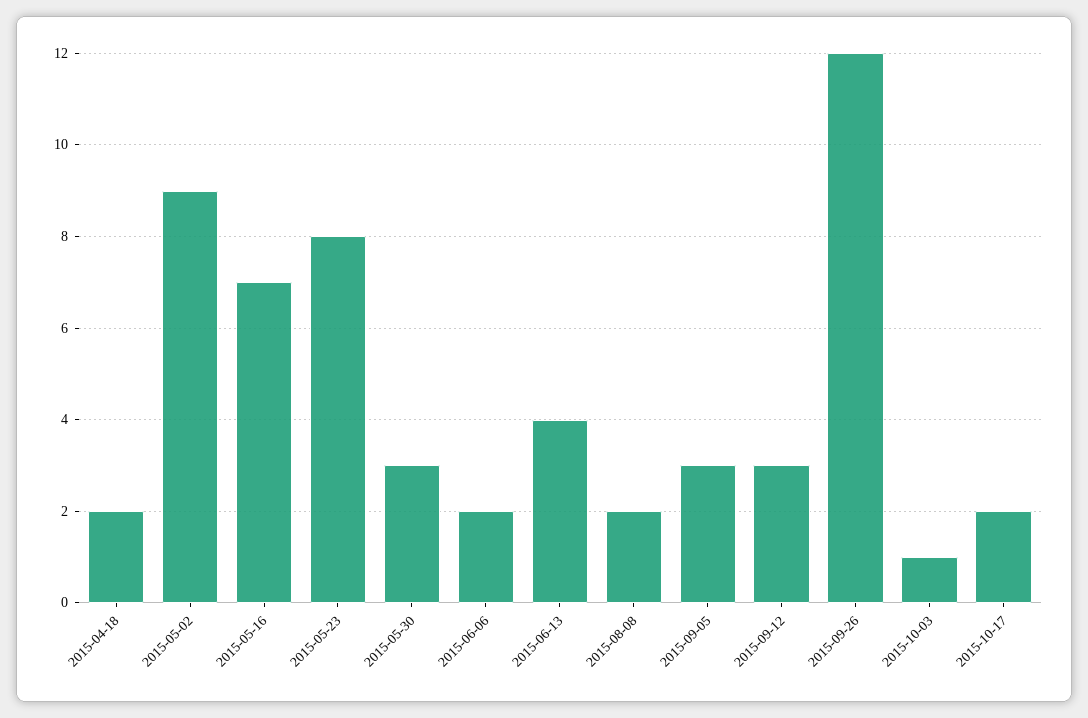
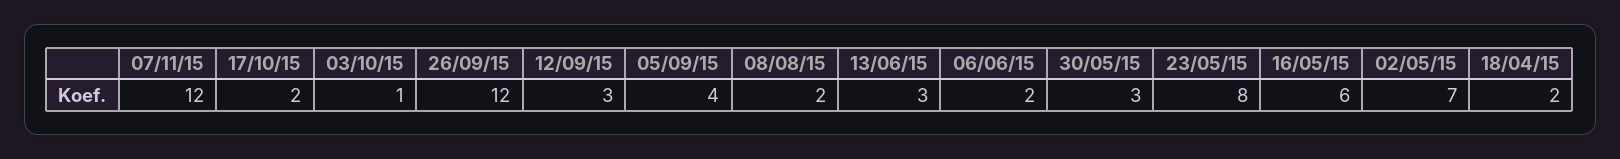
2015-05-02: 9 -> 7
2015-05-16: 7 -> 6
2015-06-13: 4 -> 3
2015-09-05: 3 -> 4
07/11/15: none -> 12

